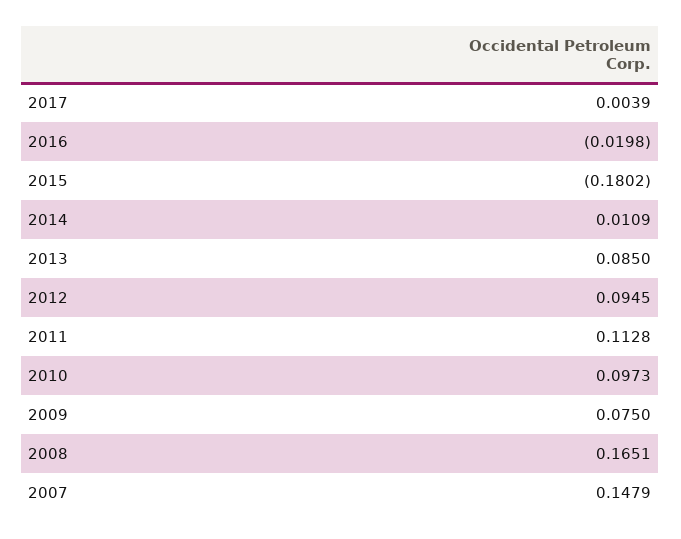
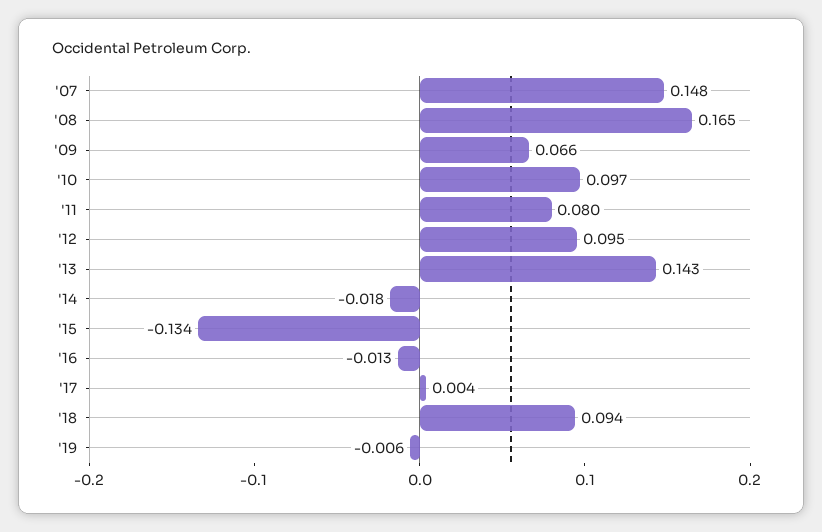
2016: -0.0198 -> -0.013
2015: -0.1802 -> -0.134
2014: 0.0109 -> -0.018
2013: 0.085 -> 0.143
2011: 0.1128 -> 0.08
2009: 0.075 -> 0.066
'18: none -> 0.094
'19: none -> -0.006

